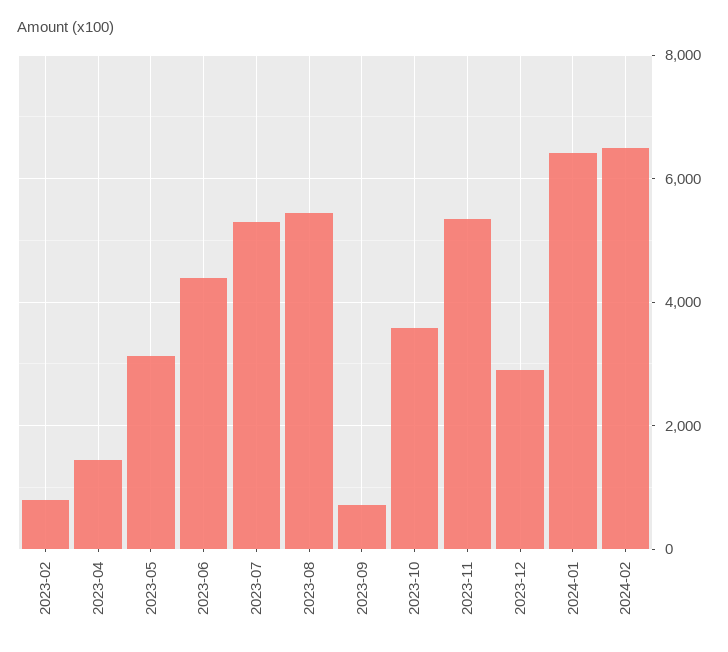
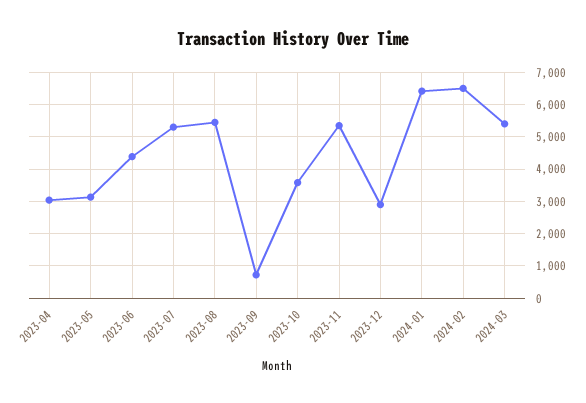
2023-02: 800 -> none
2023-04: 1400 -> 3000
2024-03: none -> 5400

